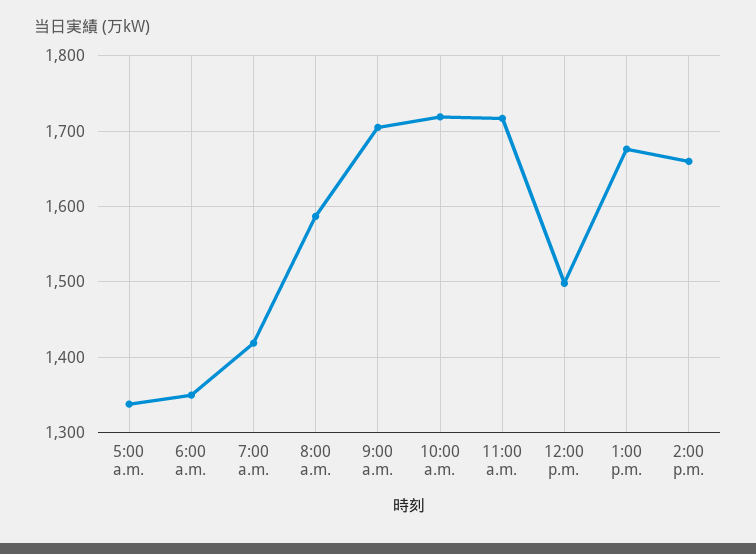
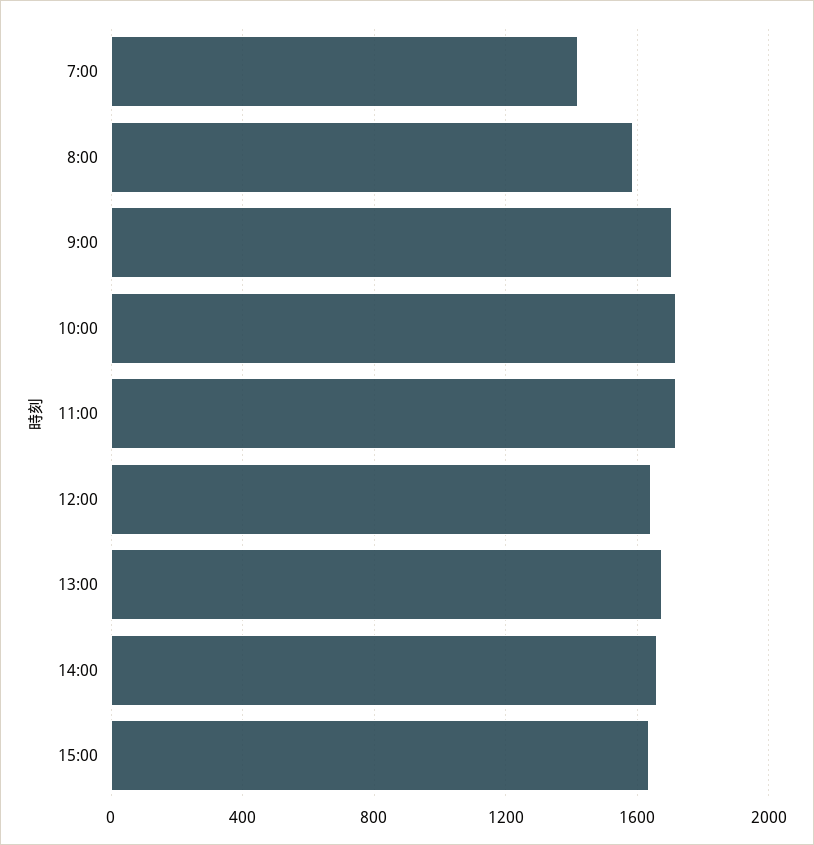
5:00 a.m.: 1340 -> none
6:00 a.m.: 1350 -> none
12:00 p.m.: 1500 -> 1650
15:00: none -> 1650

